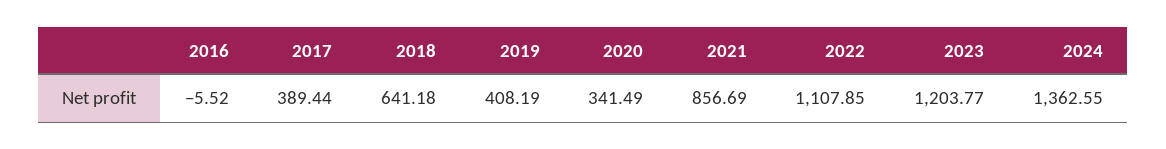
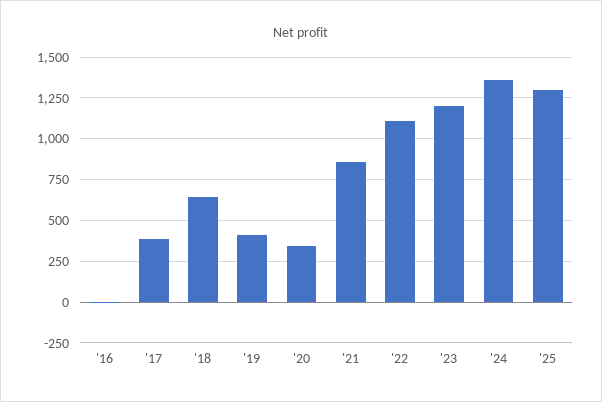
'25: none -> 1300

